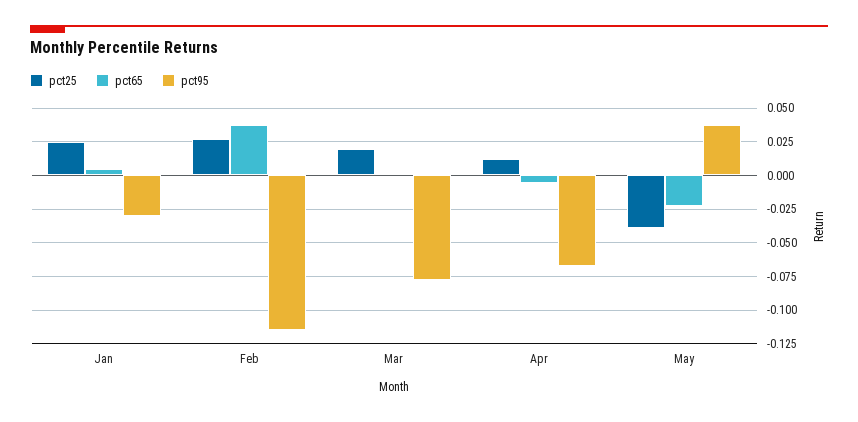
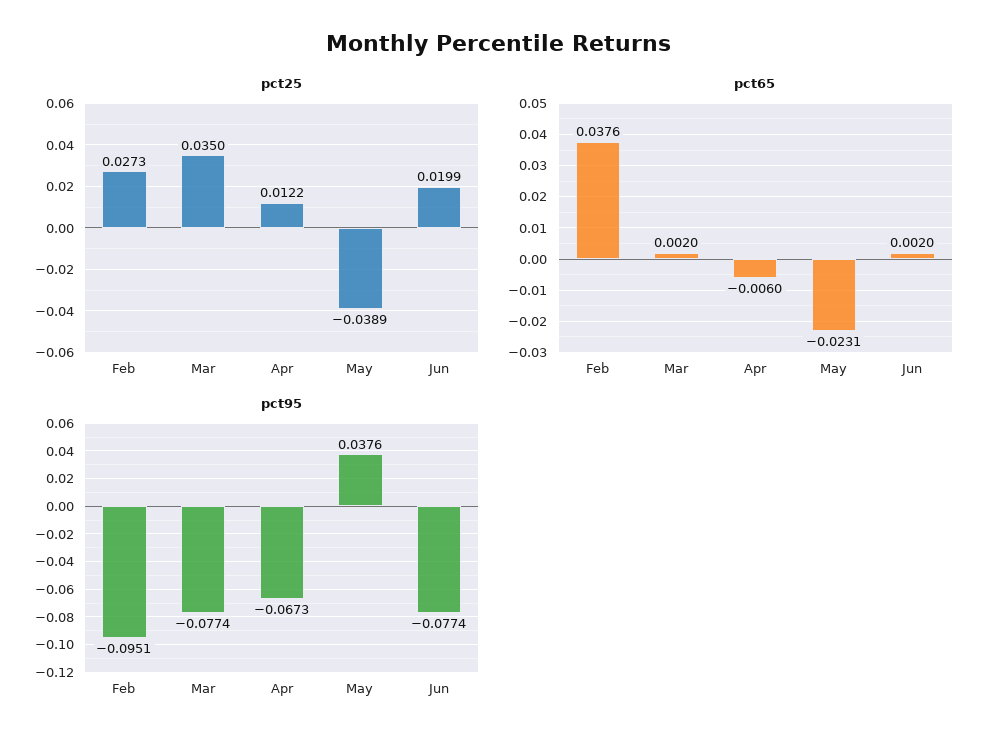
pct25, Jan: 0.025 -> none
pct65, Jan: 0.005 -> none
pct95, Jan: -0.03 -> none
pct95, Feb: -0.115 -> -0.0951
pct25, Mar: 0.02 -> 0.035
pct25, Jun: none -> 0.0199
pct65, Jun: none -> 0.002
pct95, Jun: none -> -0.0774

